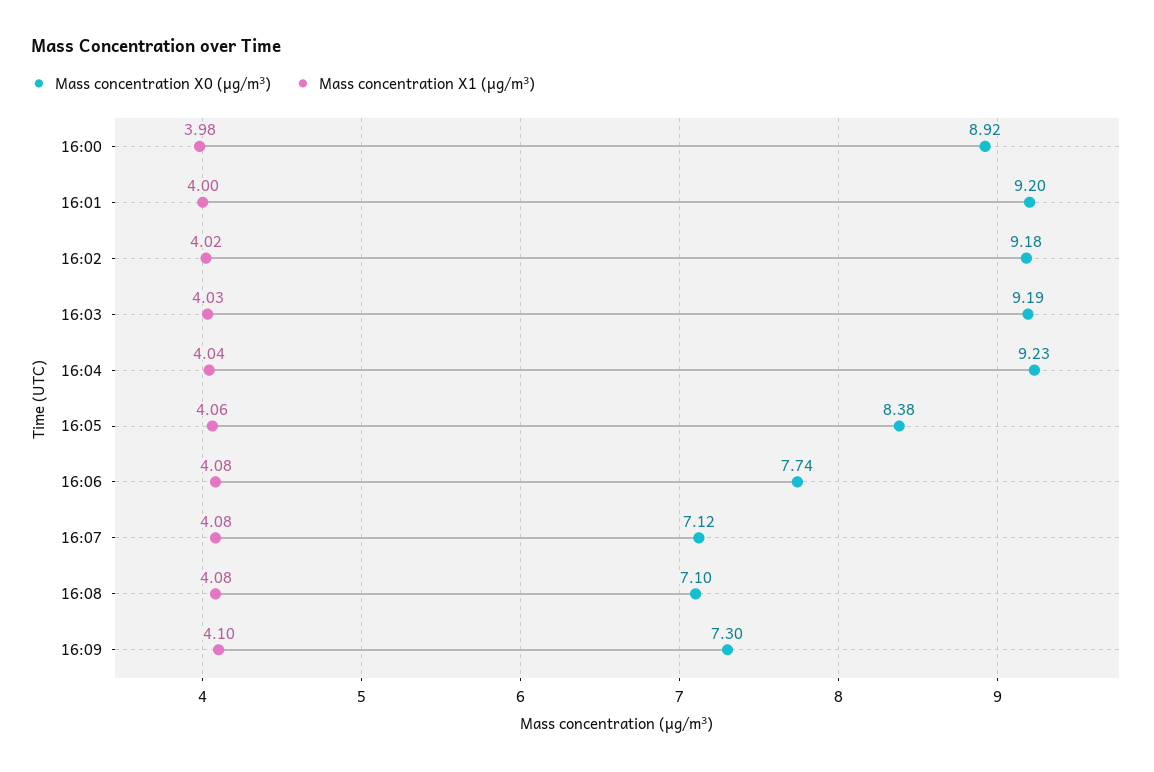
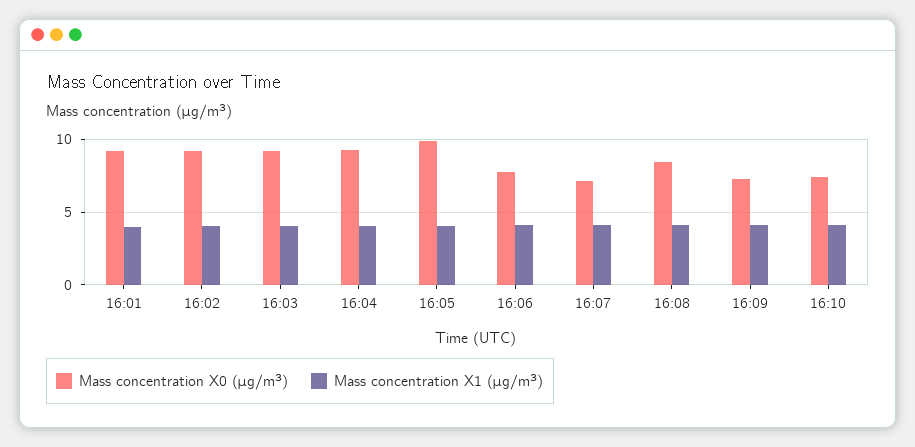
Mass concentration X0 (μg/m³), 16:00: 8.92 -> none
Mass concentration X1 (μg/m³), 16:00: 3.98 -> none
Mass concentration X0 (μg/m³), 16:05: 8.38 -> 10
Mass concentration X0 (μg/m³), 16:08: 7.1 -> 8.5
Mass concentration X0 (μg/m³), 16:10: none -> 7.5
Mass concentration X1 (μg/m³), 16:10: none -> 4

